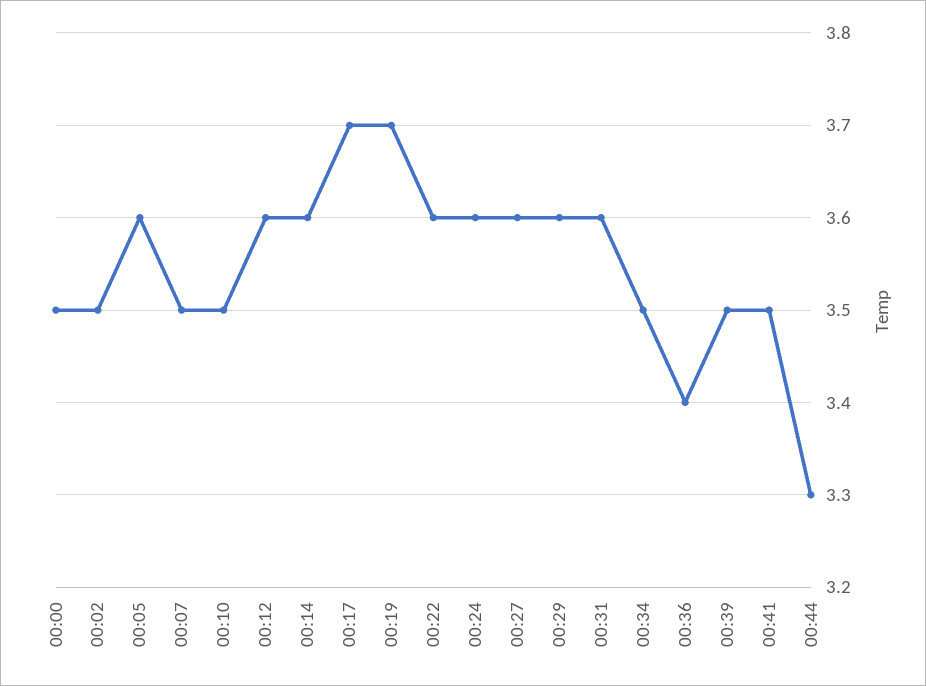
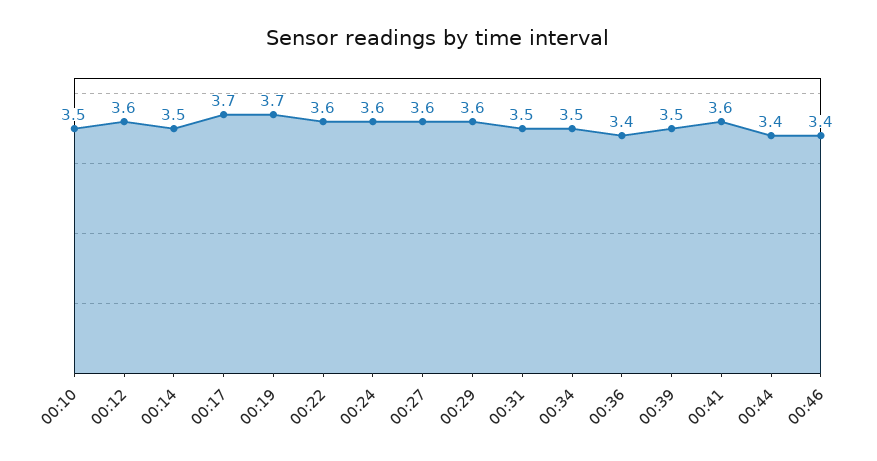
00:00: 3.5 -> none
00:02: 3.5 -> none
00:05: 3.6 -> none
00:07: 3.5 -> none
00:14: 3.6 -> 3.5
00:31: 3.6 -> 3.5
00:41: 3.5 -> 3.6
00:44: 3.3 -> 3.4
00:46: none -> 3.4

